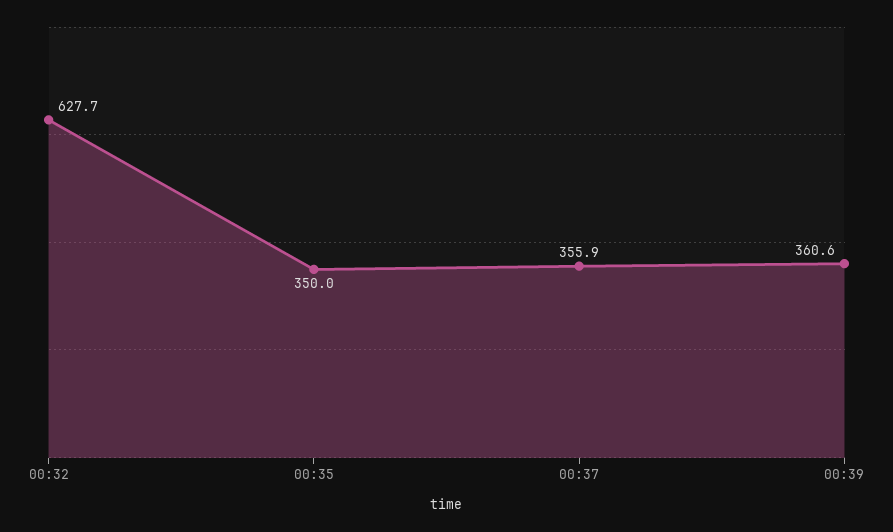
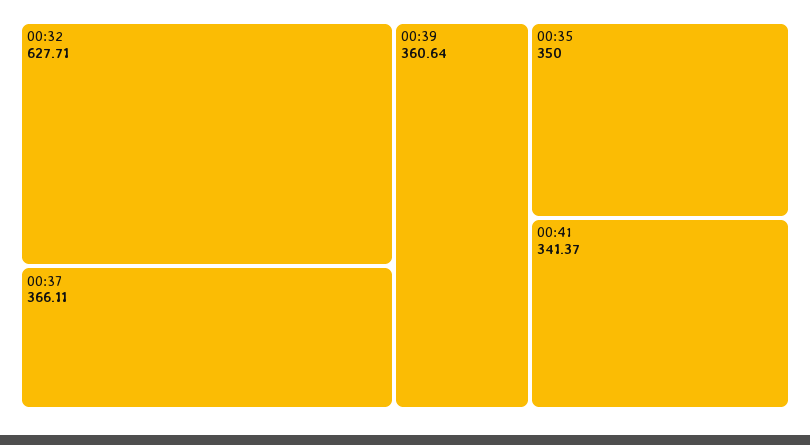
00:37: 355.9 -> 366.11
00:41: none -> 341.37

